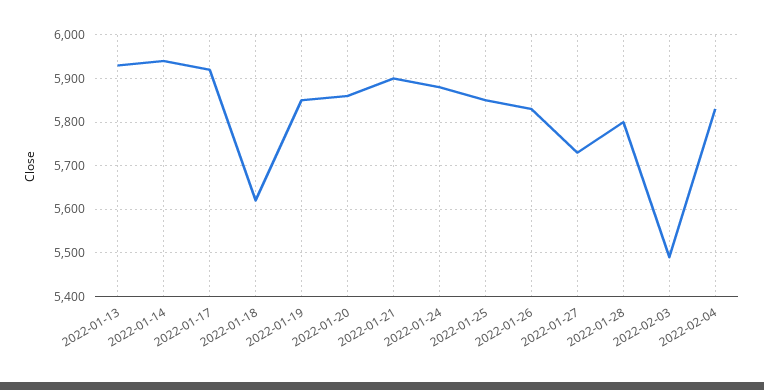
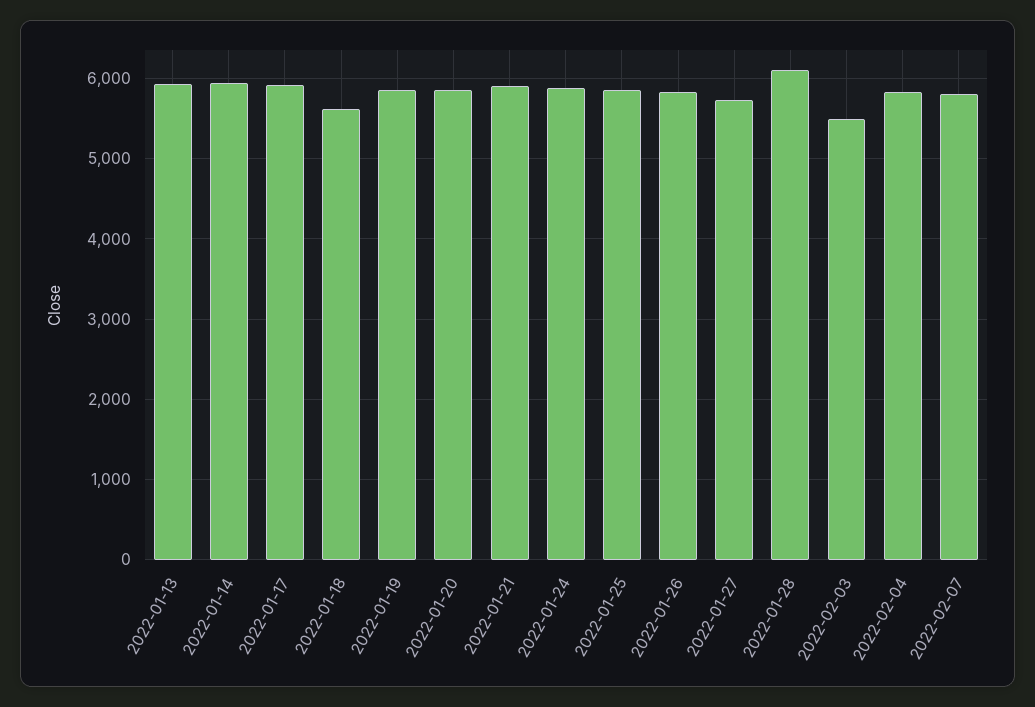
2022-01-28: 5800 -> 6100
2022-02-07: none -> 5800

